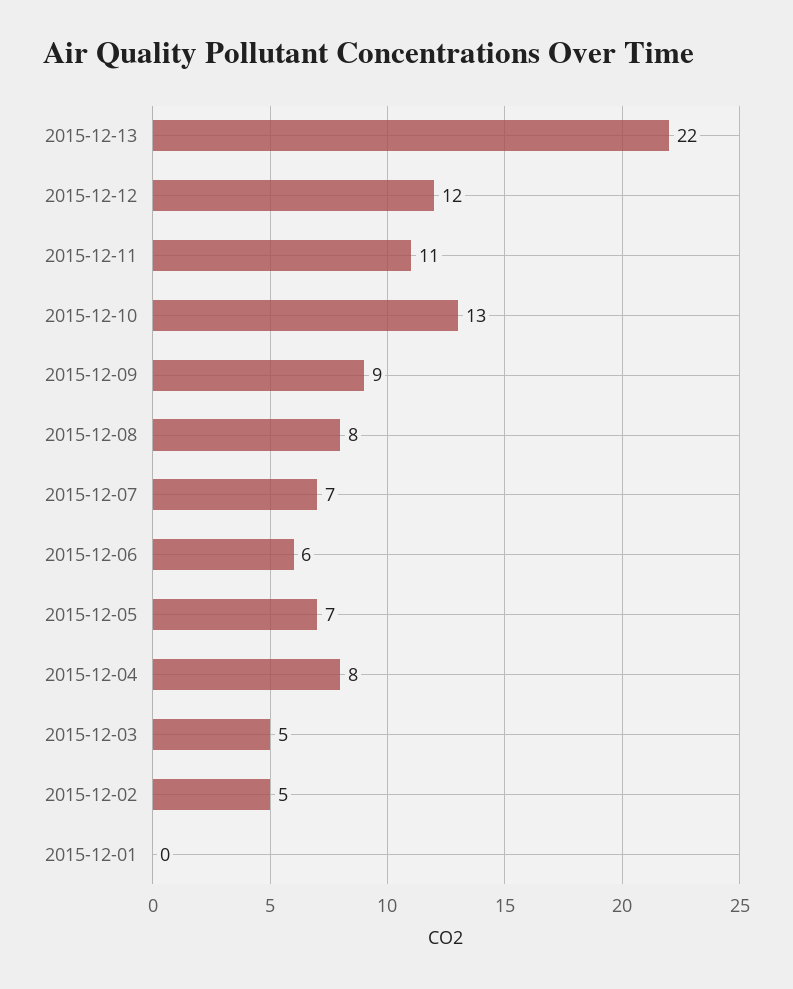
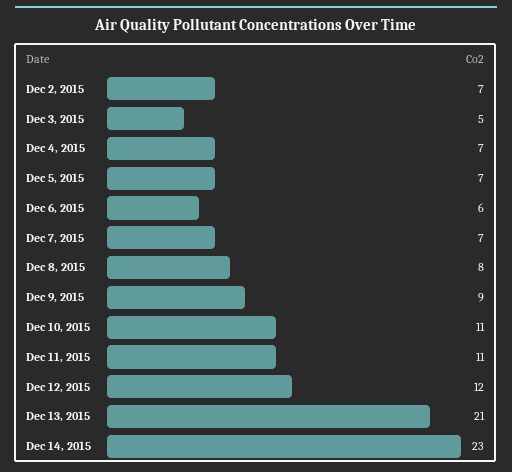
2015-12-13: 22 -> 21
2015-12-10: 13 -> 11
2015-12-04: 8 -> 7
2015-12-02: 5 -> 7
2015-12-01: 0 -> none
Dec 14, 2015: none -> 23

